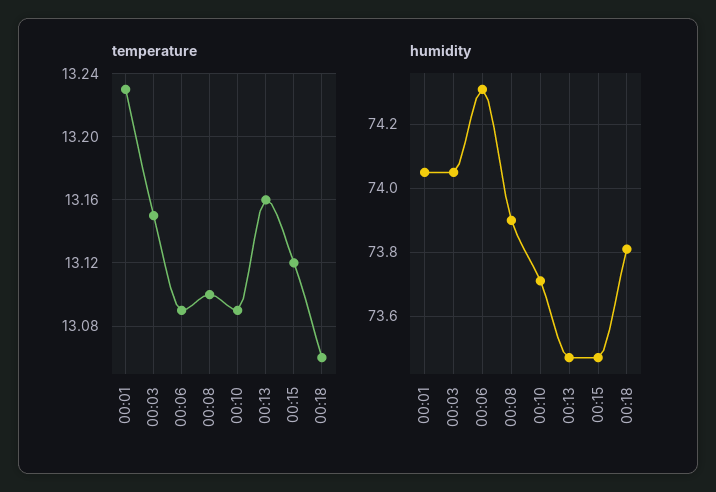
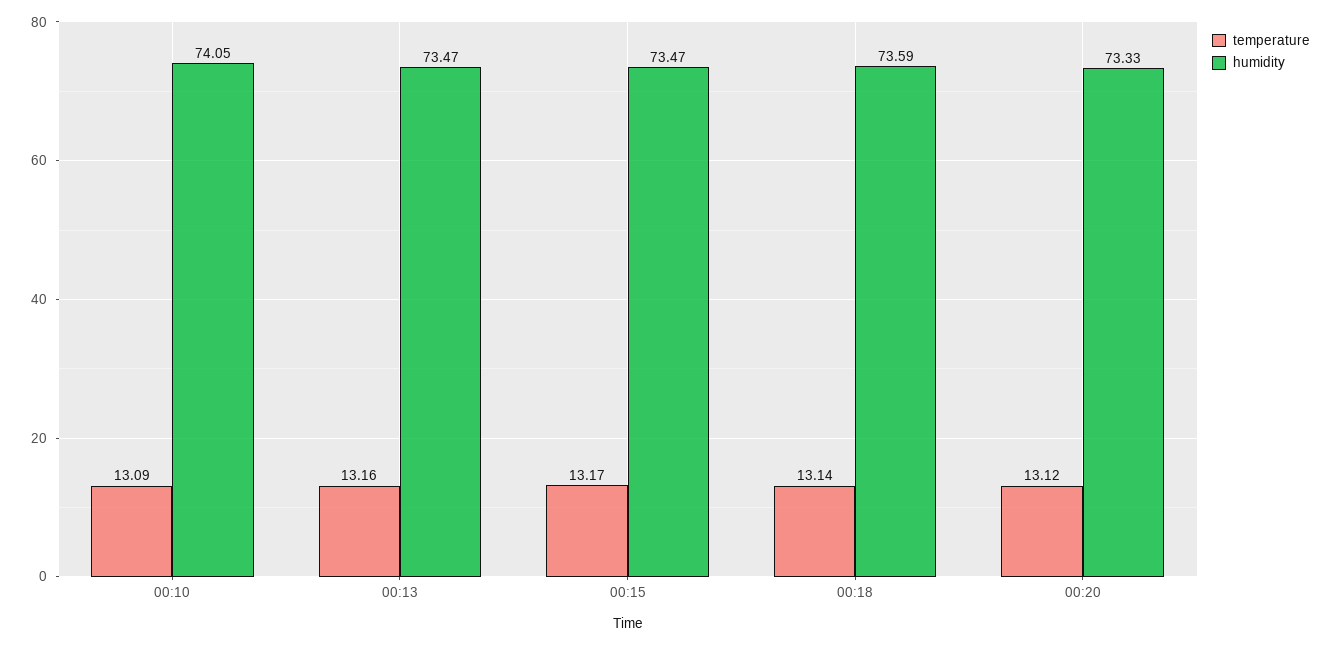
temperature, 00:01: 13.23 -> none
temperature, 00:03: 13.15 -> none
temperature, 00:06: 13.09 -> none
temperature, 00:08: 13.1 -> none
temperature, 00:15: 13.12 -> 13.17
temperature, 00:18: 13.06 -> 13.14
humidity, 00:01: 74.05 -> none
humidity, 00:03: 74.05 -> none
humidity, 00:06: 74.3 -> none
humidity, 00:08: 73.9 -> none
humidity, 00:10: 73.7 -> 74.05
humidity, 00:18: 73.8 -> 73.59
temperature, 00:20: none -> 13.12
humidity, 00:20: none -> 73.33

